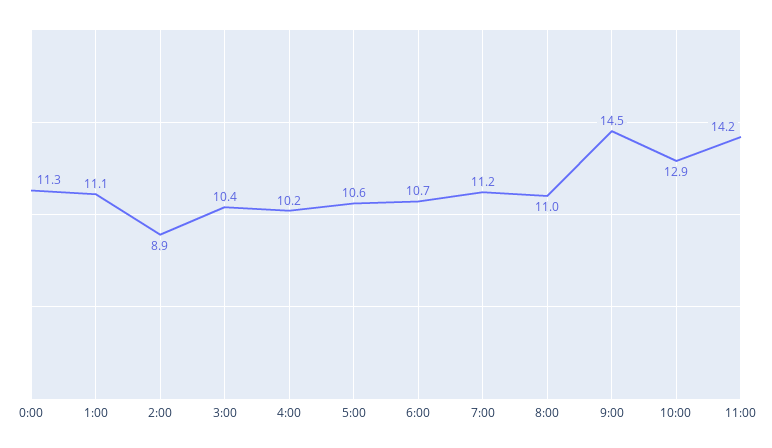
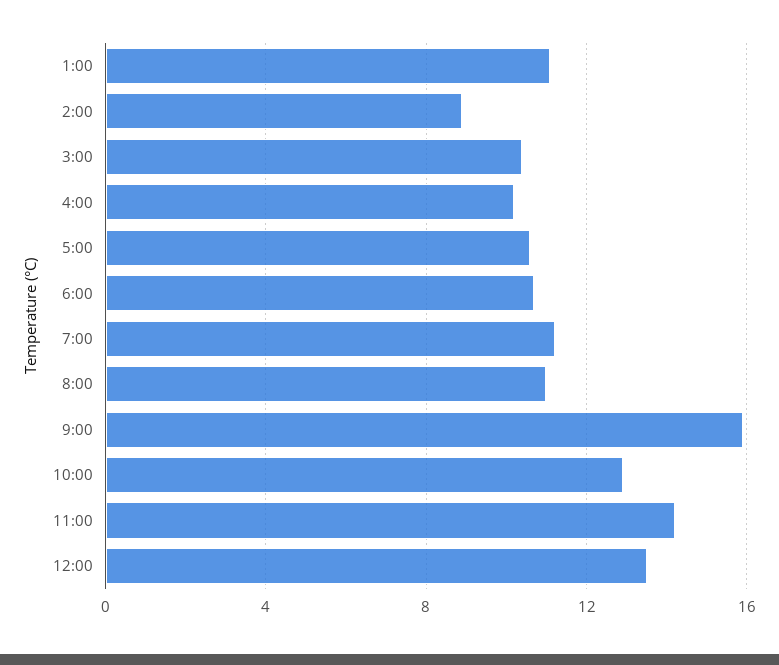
0:00: 11.3 -> none
9:00: 14.5 -> 16
12:00: none -> 13.5

